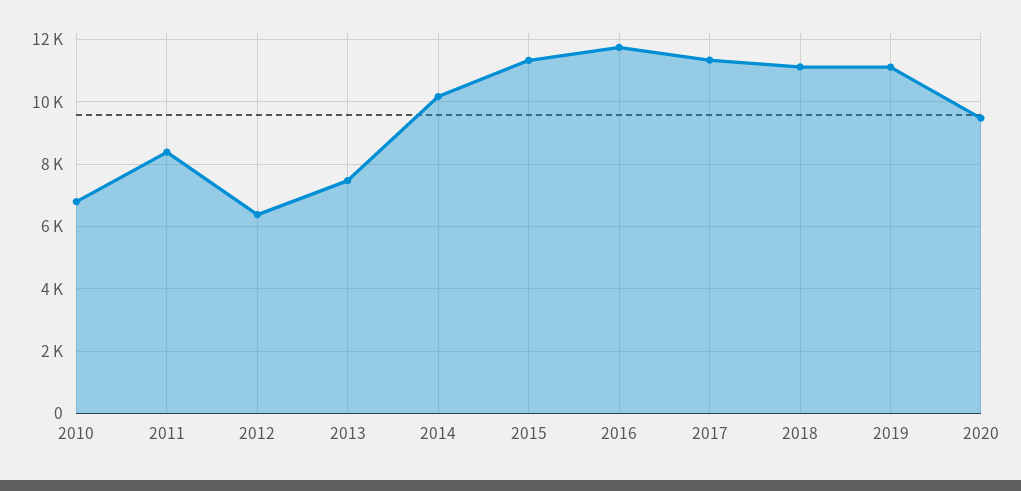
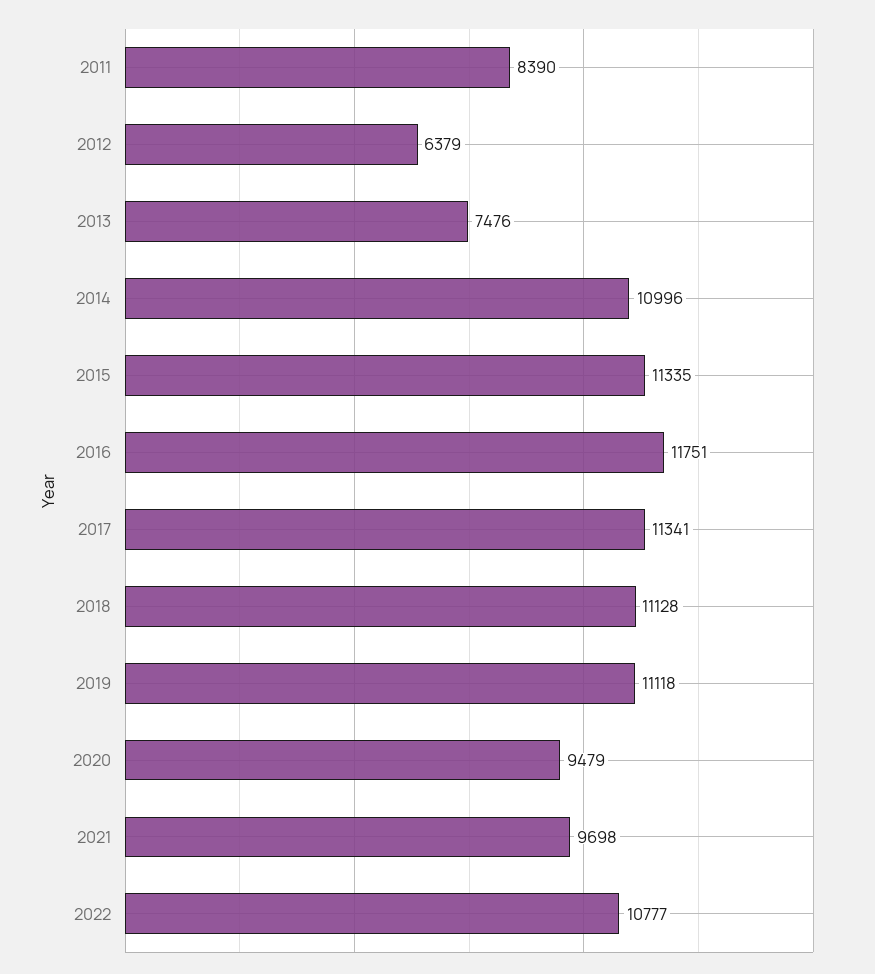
2010: 6800 -> none
2014: 10200 -> 10996
2021: none -> 9698
2022: none -> 10777

